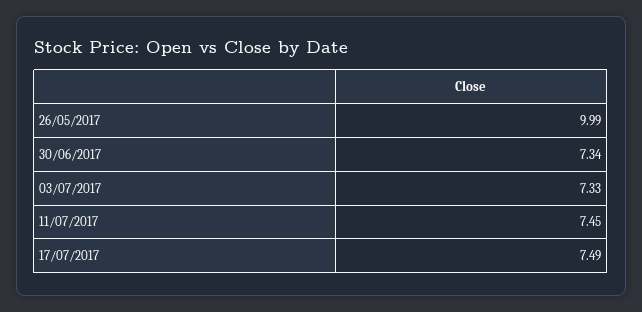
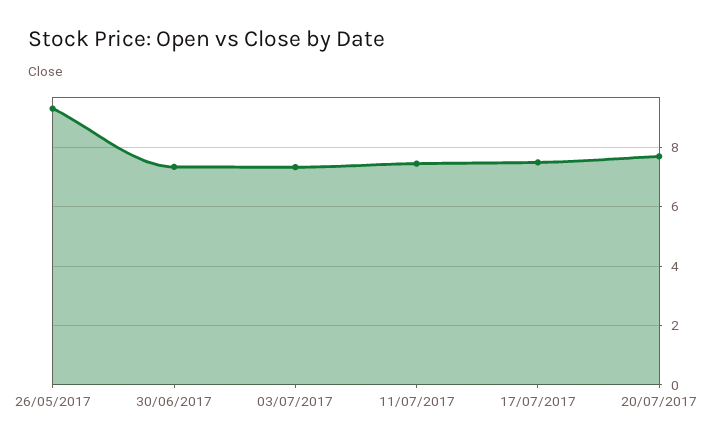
26/05/2017: 9.99 -> 9.25
20/07/2017: none -> 7.75

